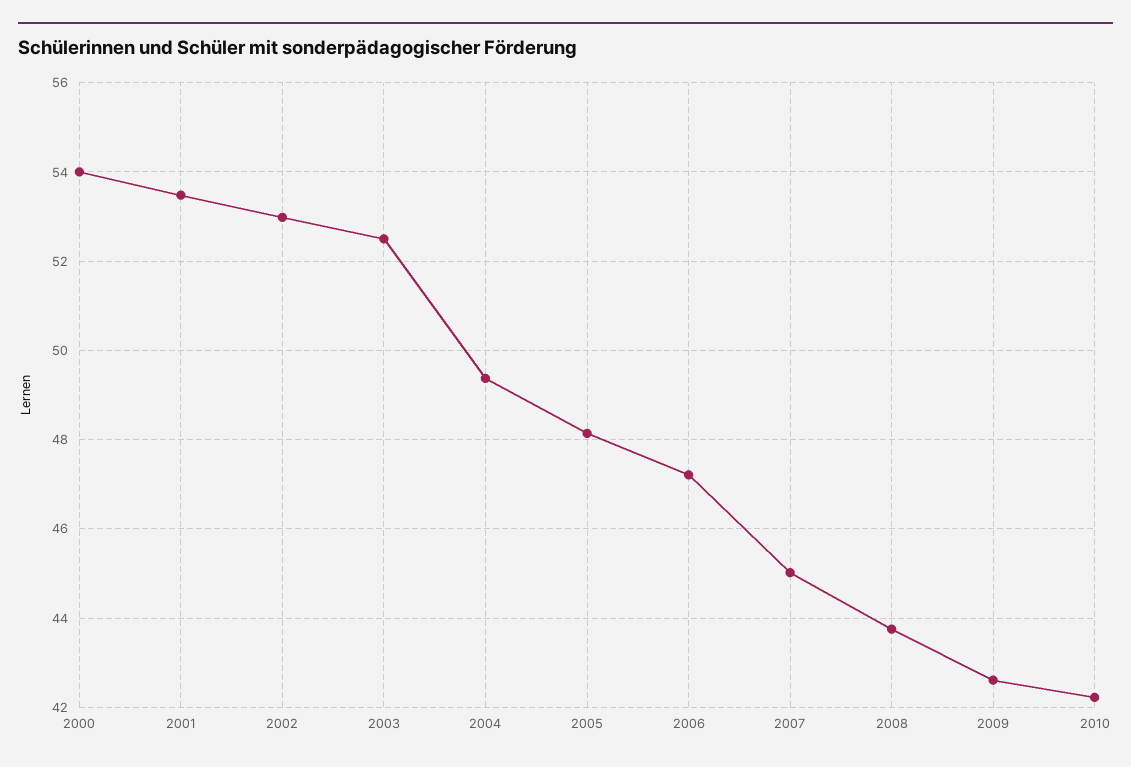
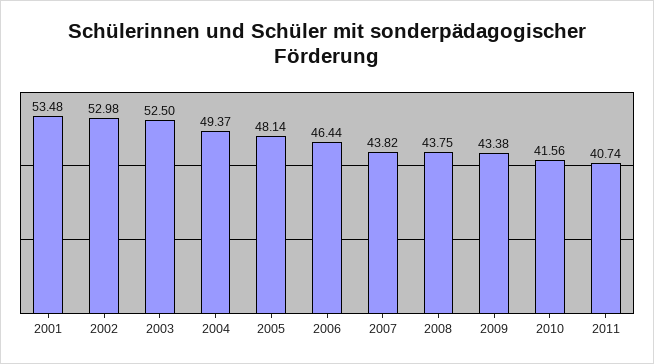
2000: 54 -> none
2006: 47.2 -> 46.44
2007: 45 -> 43.82
2009: 42.6 -> 43.38
2010: 42.2 -> 41.56
2011: none -> 40.74

